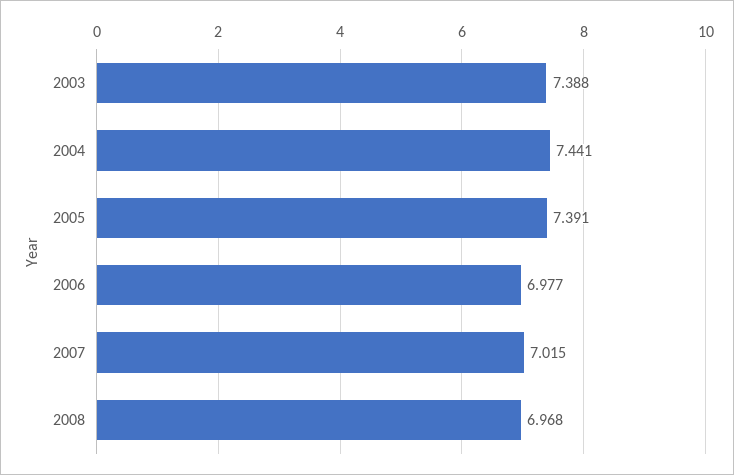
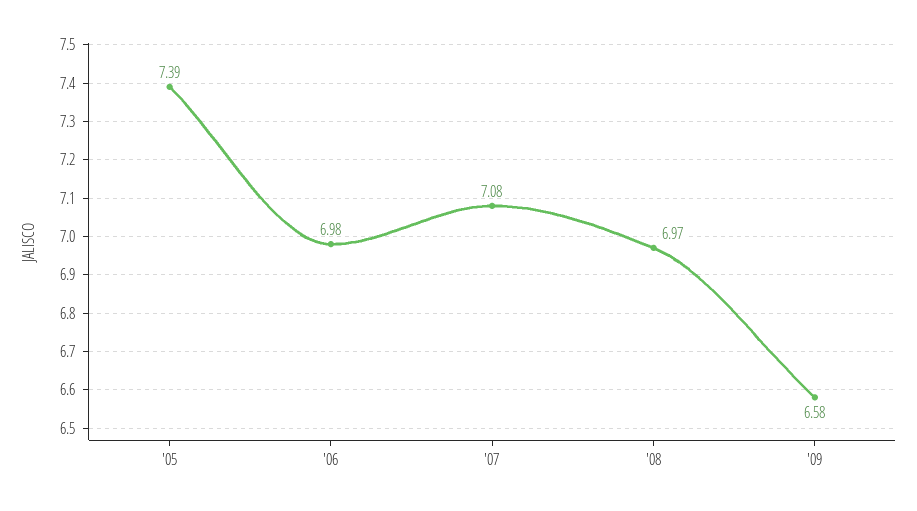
2003: 7.388 -> none
2004: 7.441 -> none
2007: 7.015 -> 7.08
'09: none -> 6.58

